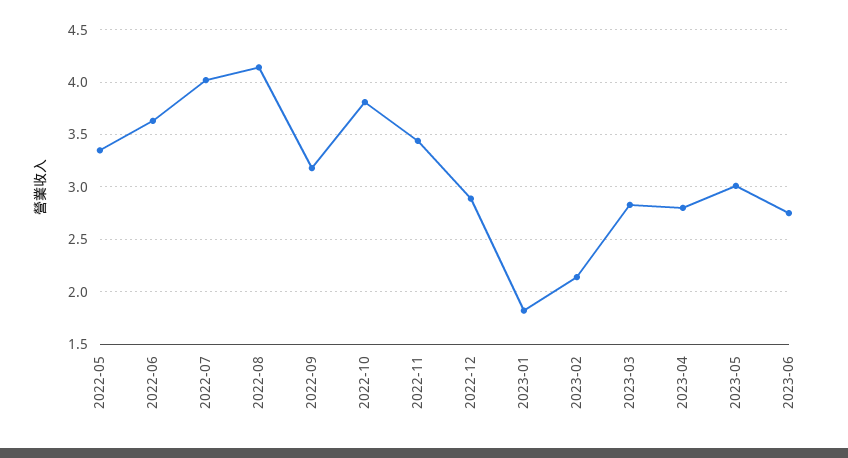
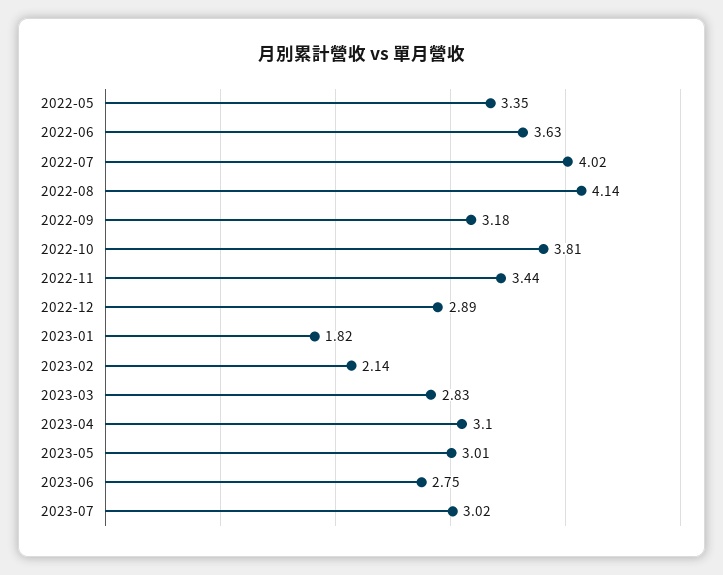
2023-04: 2.8 -> 3.1
2023-07: none -> 3.02

